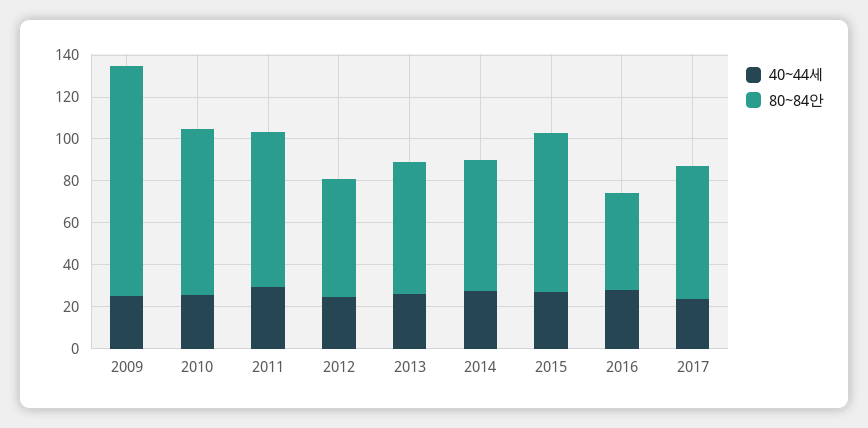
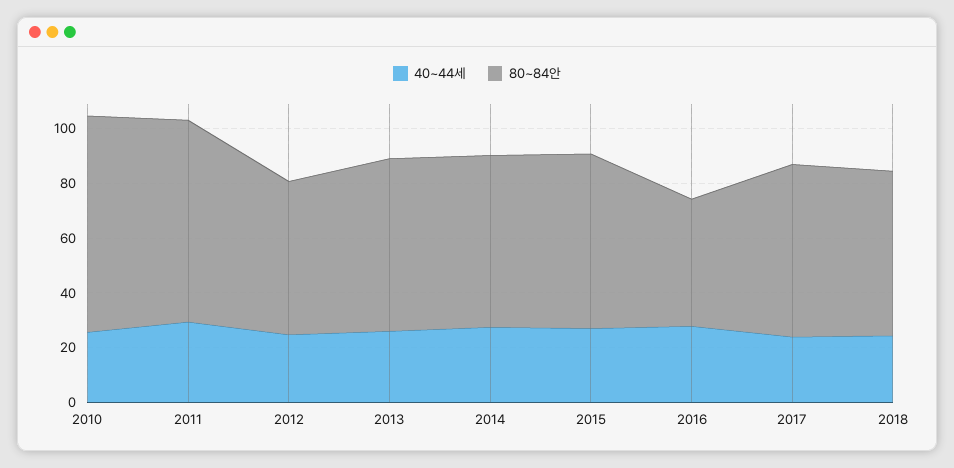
40~44세, 2009: 25 -> none
80~84안, 2009: 110 -> none
80~84안, 2015: 75 -> 65
40~44세, 2018: none -> 25
80~84안, 2018: none -> 60

